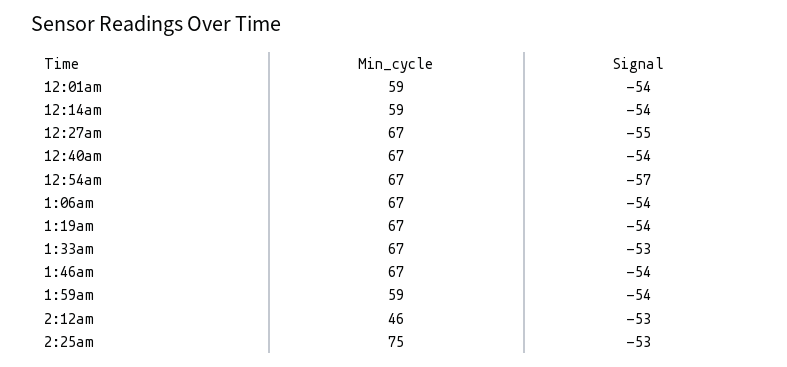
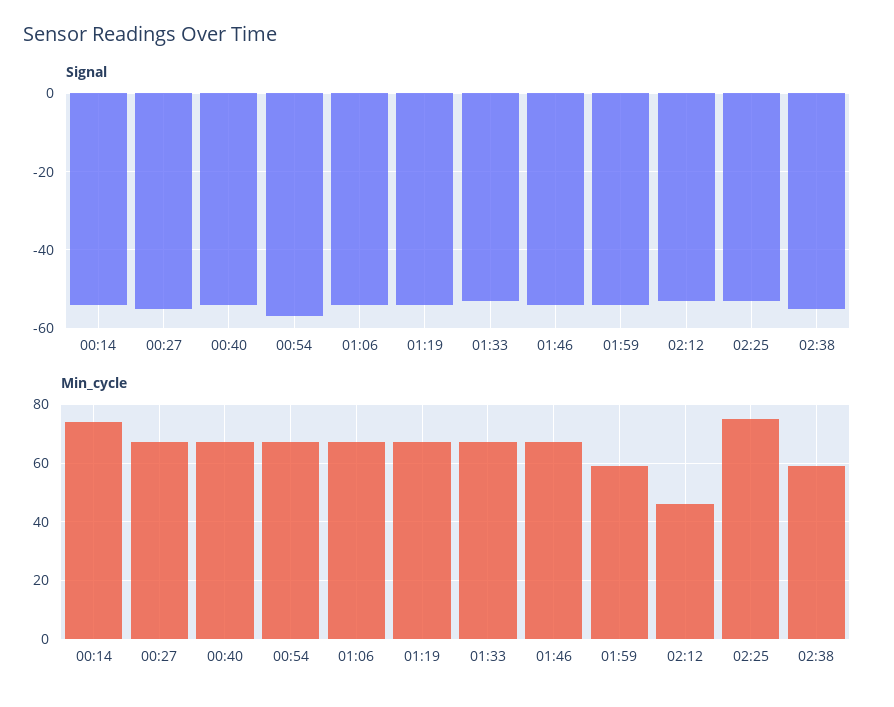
Min_cycle, 12:01am: 59 -> none
Signal, 12:01am: -54 -> none
Min_cycle, 12:14am: 59 -> 75
Signal, 02:38: none -> -55
Min_cycle, 02:38: none -> 60

